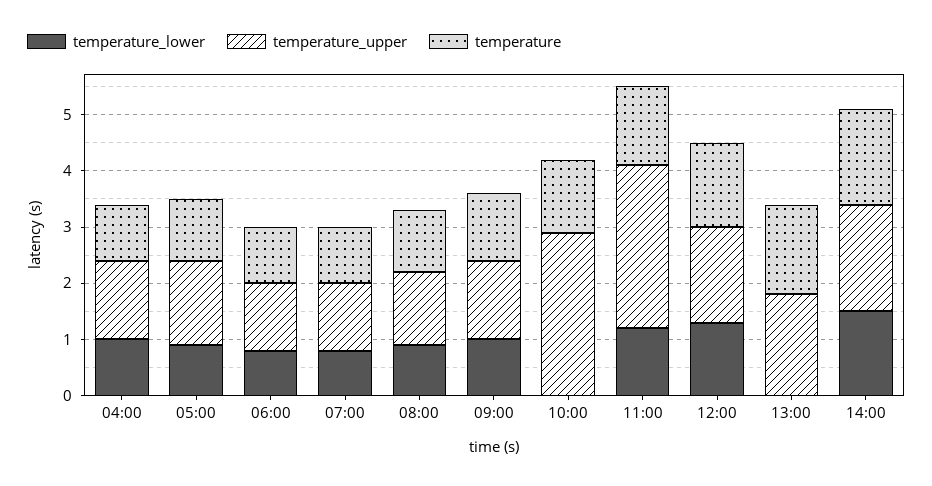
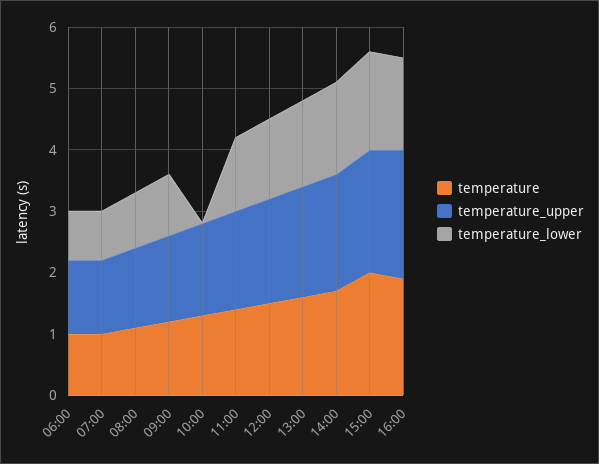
temperature_lower, 04:00: 1 -> none
temperature_upper, 04:00: 1.5 -> none
temperature, 04:00: 1 -> none
temperature_lower, 05:00: 1 -> none
temperature_upper, 05:00: 1.5 -> none
temperature, 05:00: 1 -> none
temperature_upper, 10:00: 3 -> 1.5
temperature_upper, 11:00: 3 -> 1.5
temperature_lower, 13:00: 0 -> 1.5
temperature, 15:00: none -> 2
temperature_upper, 15:00: none -> 2
temperature_lower, 15:00: none -> 1.5
temperature, 16:00: none -> 2
temperature_upper, 16:00: none -> 2
temperature_lower, 16:00: none -> 1.5

